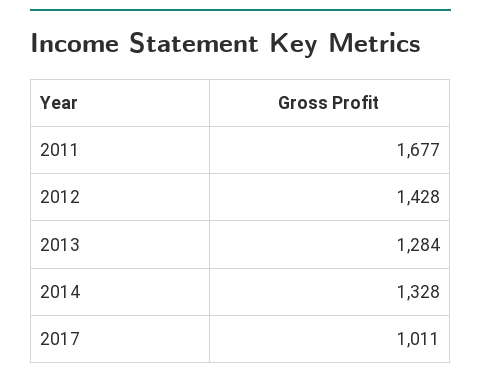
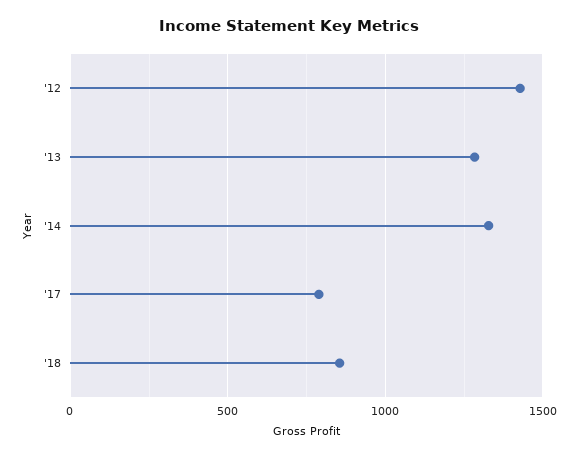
2011: 1677 -> none
2017: 1011 -> 800
'18: none -> 850

